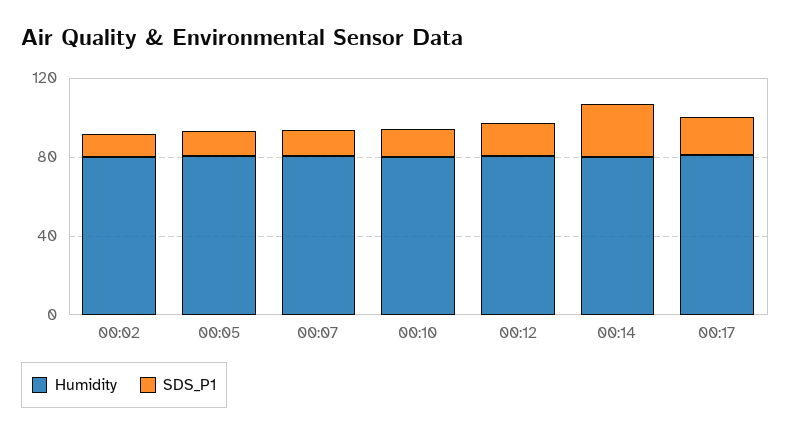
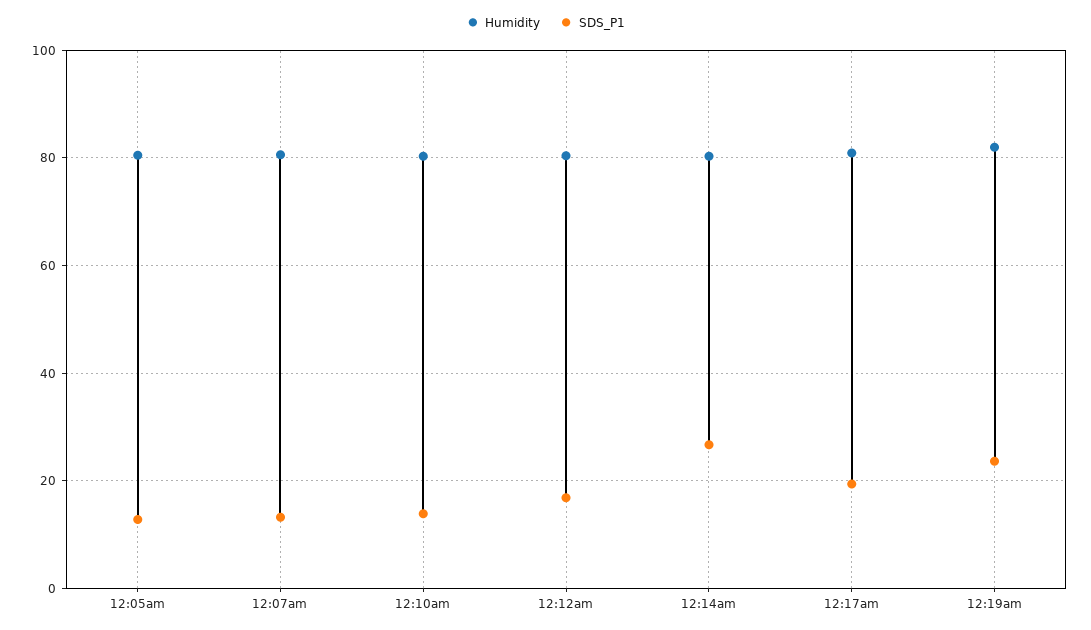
Humidity, 00:02: 80 -> none
SDS_P1, 00:02: 10 -> none
Humidity, 12:19am: none -> 82
SDS_P1, 12:19am: none -> 24

